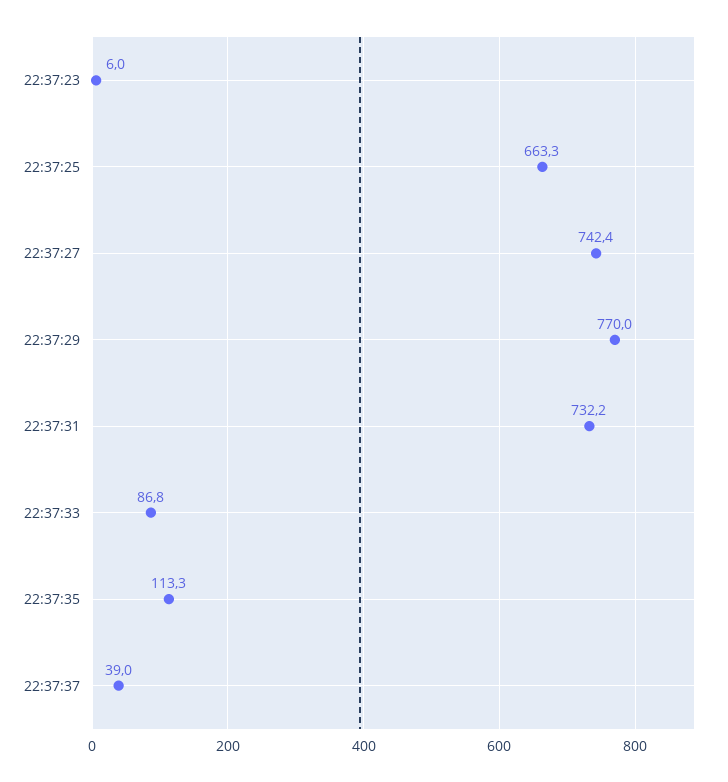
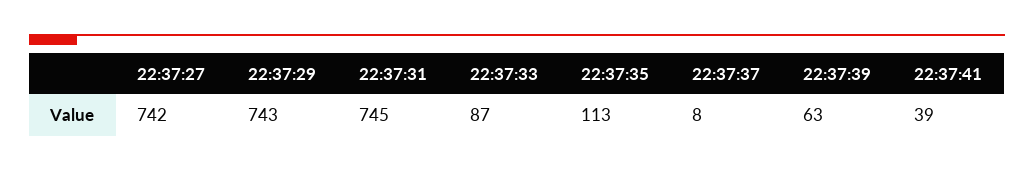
22:37:23: 6 -> none
22:37:25: 663.3 -> none
22:37:29: 770 -> 743
22:37:31: 732.2 -> 745
22:37:37: 39 -> 8
22:37:39: none -> 63
22:37:41: none -> 39

